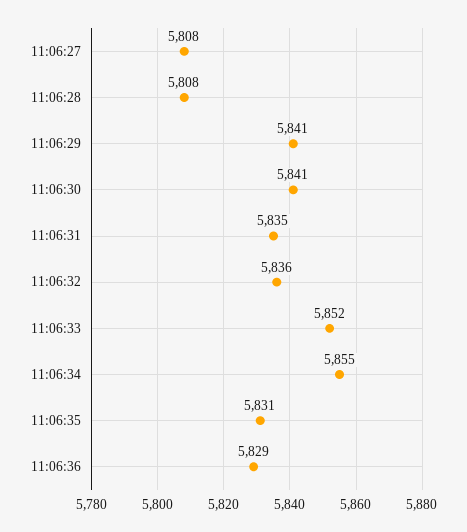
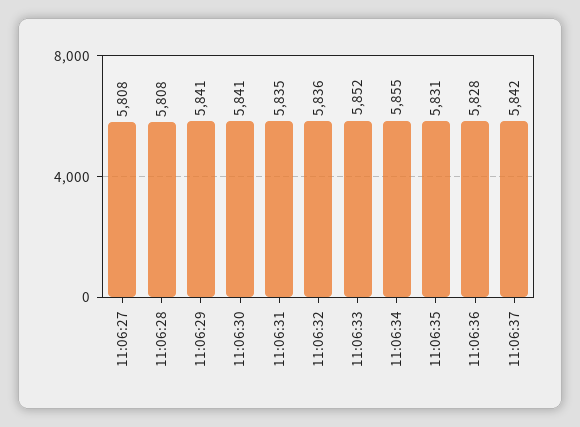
11:06:36: 5829 -> 5828
11:06:37: none -> 5842

